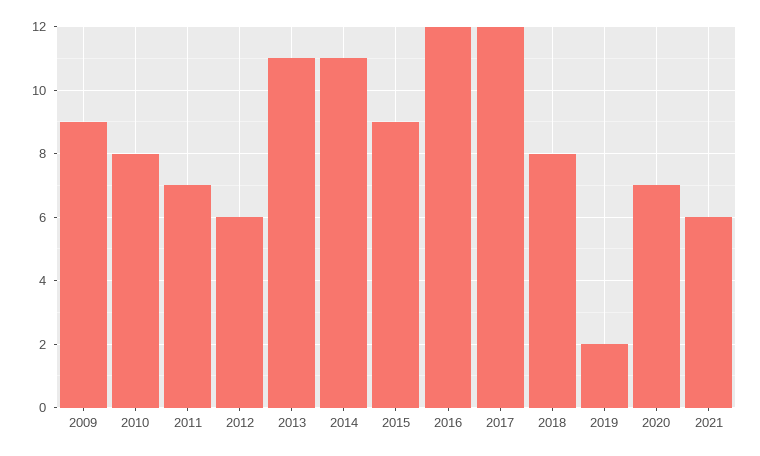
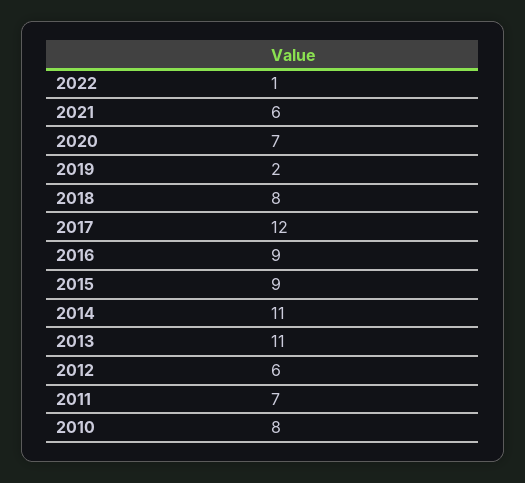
2009: 9 -> none
2016: 12 -> 9
2022: none -> 1

